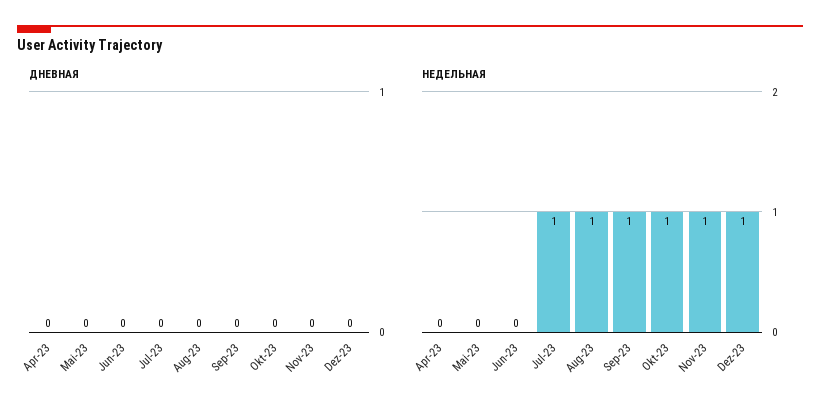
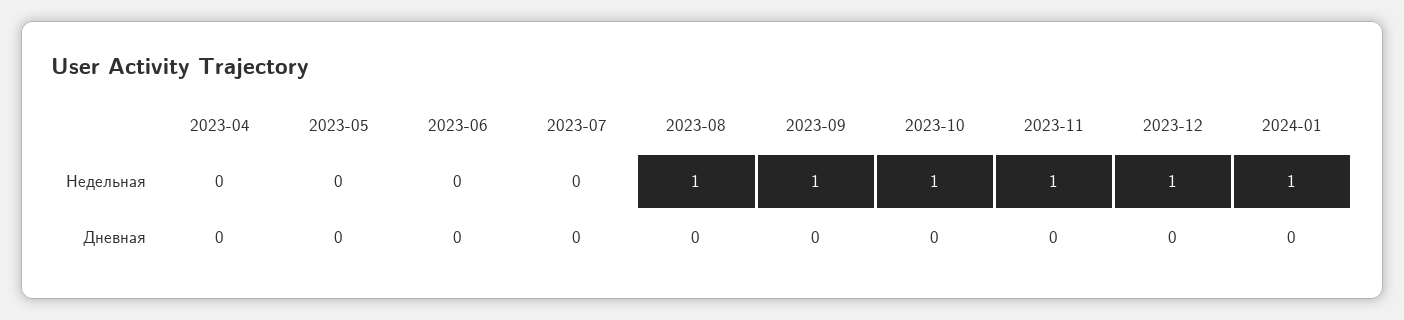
НЕДЕЛЬНАЯ, Jul-23: 1 -> 0
НЕДЕЛЬНАЯ, 2024-01: none -> 1
ДНЕВНАЯ, 2024-01: none -> 0

